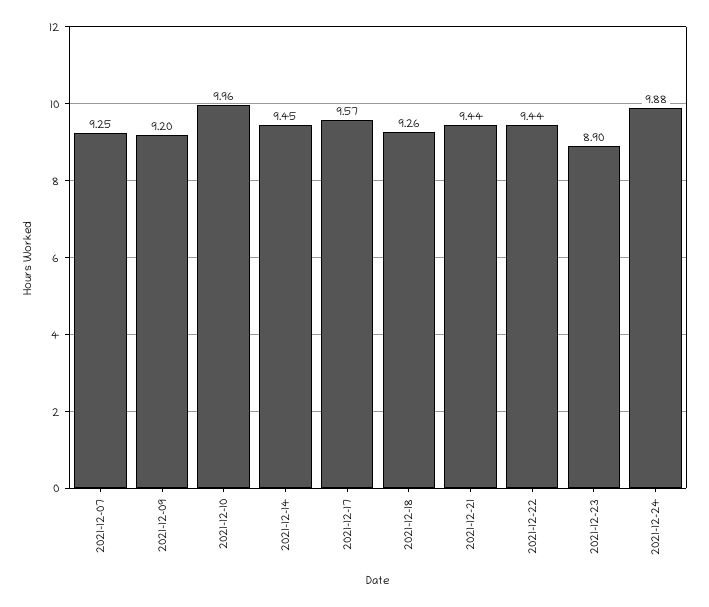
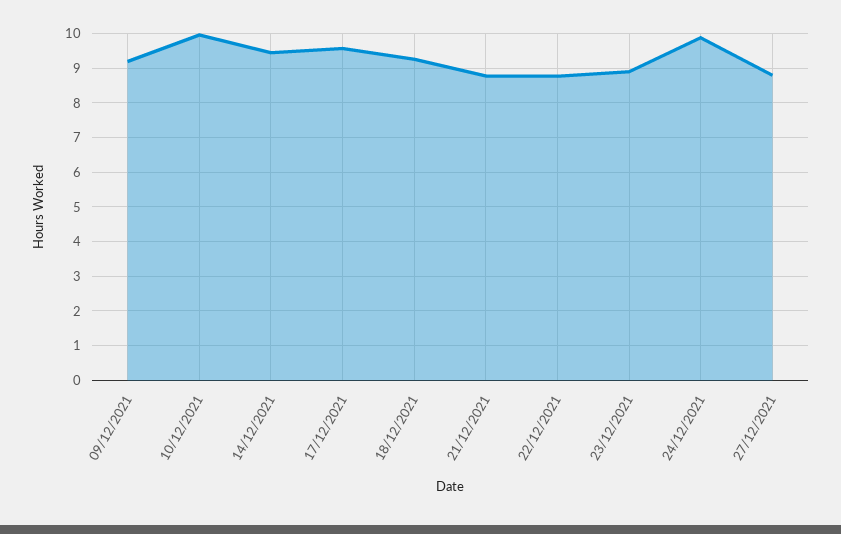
2021-12-07: 9.25 -> none
2021-12-21: 9.44 -> 8.8
2021-12-22: 9.44 -> 8.8
27/12/2021: none -> 8.8

